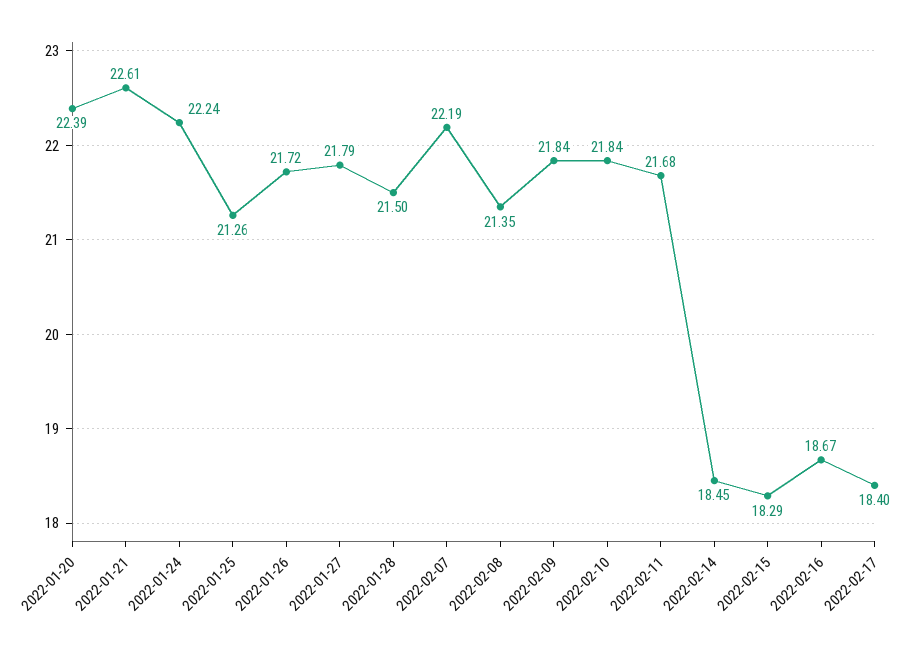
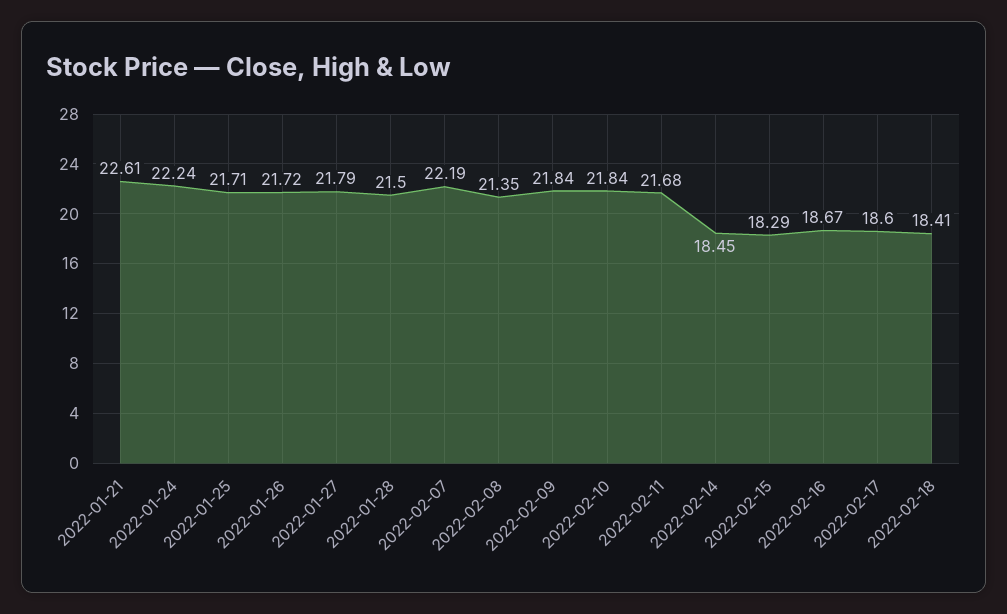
2022-01-20: 22.39 -> none
2022-01-25: 21.26 -> 21.71
2022-02-17: 18.4 -> 18.6
2022-02-18: none -> 18.41

